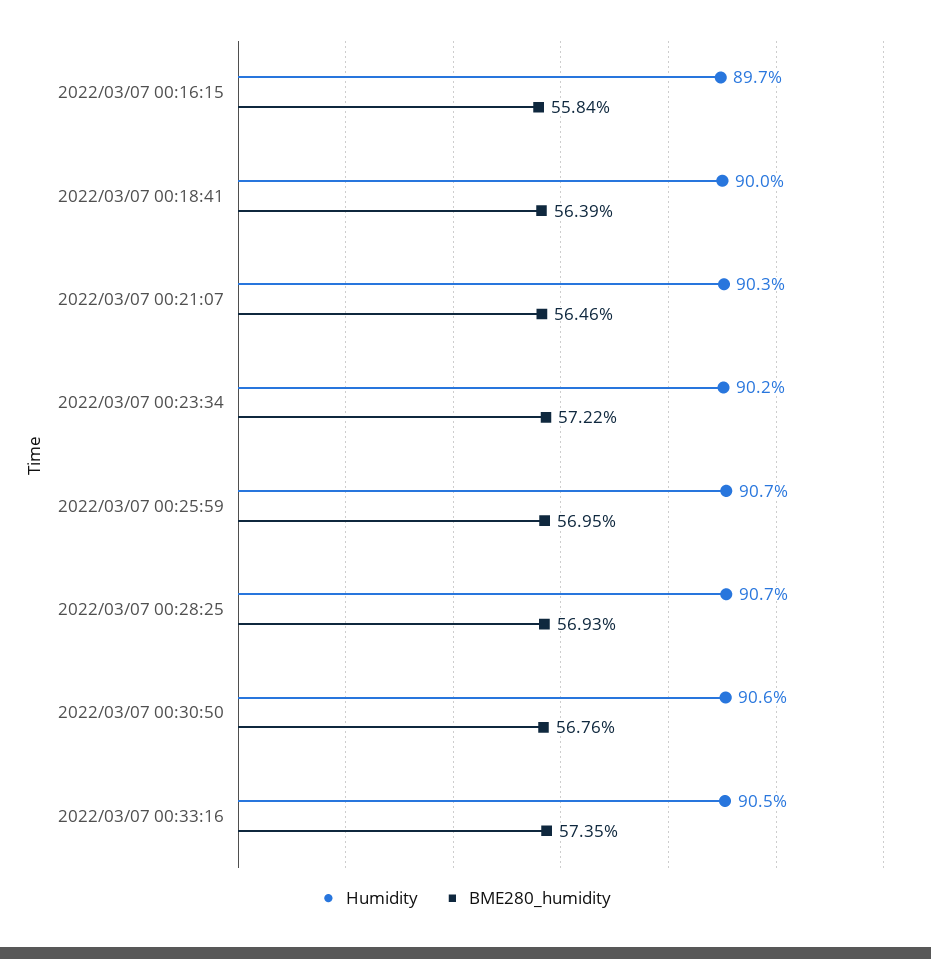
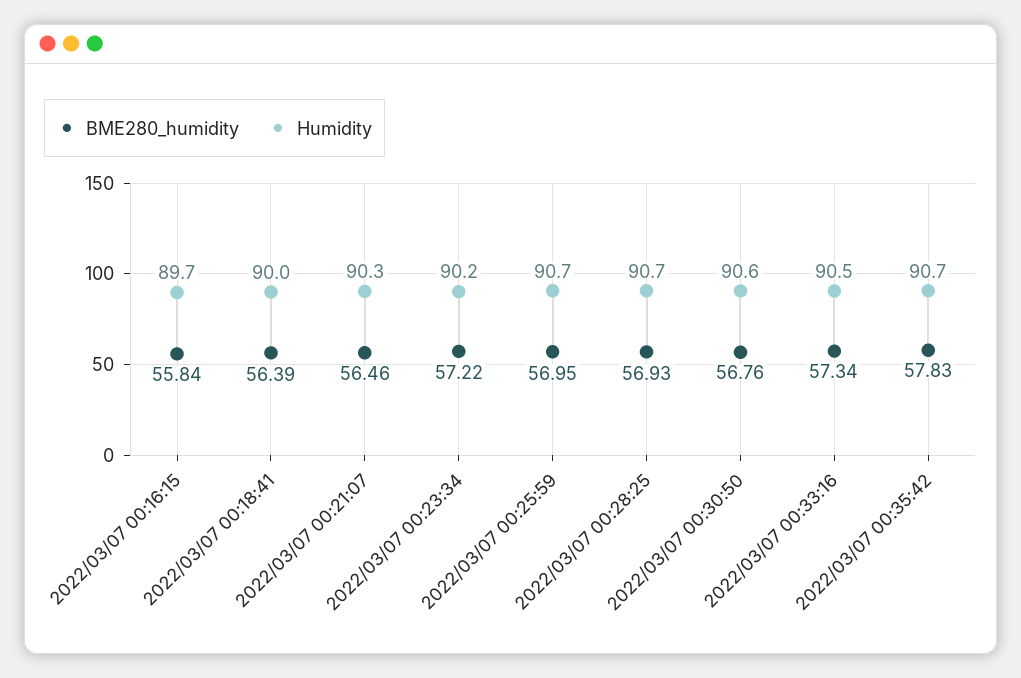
BME280_humidity, 2022/03/07 00:33:16: 57.35 -> 57.34
BME280_humidity, 2022/03/07 00:35:42: none -> 57.83
Humidity, 2022/03/07 00:35:42: none -> 90.7

